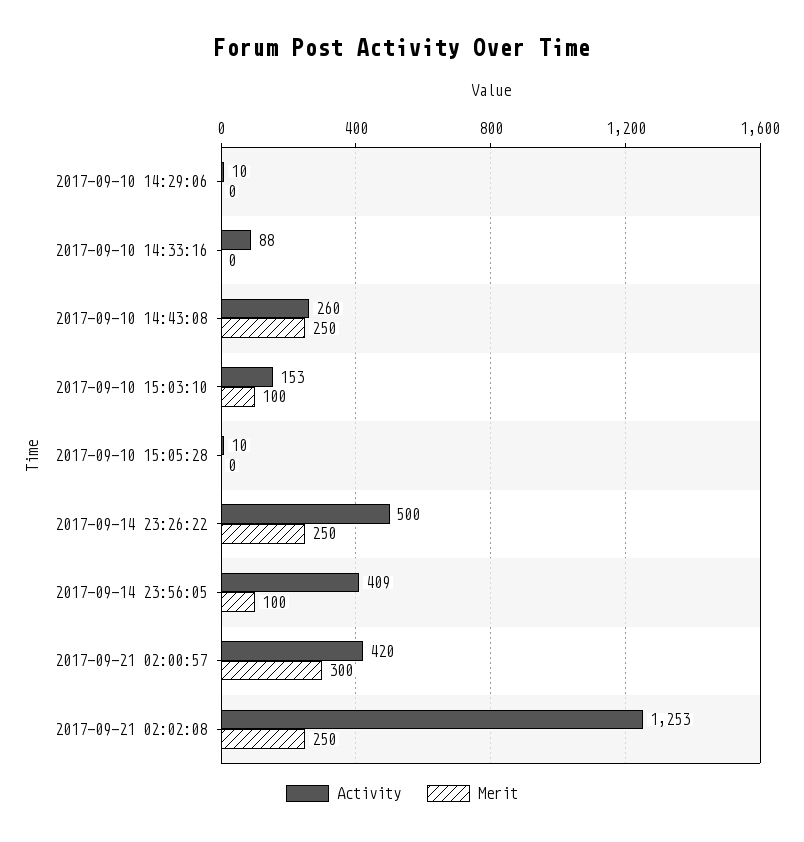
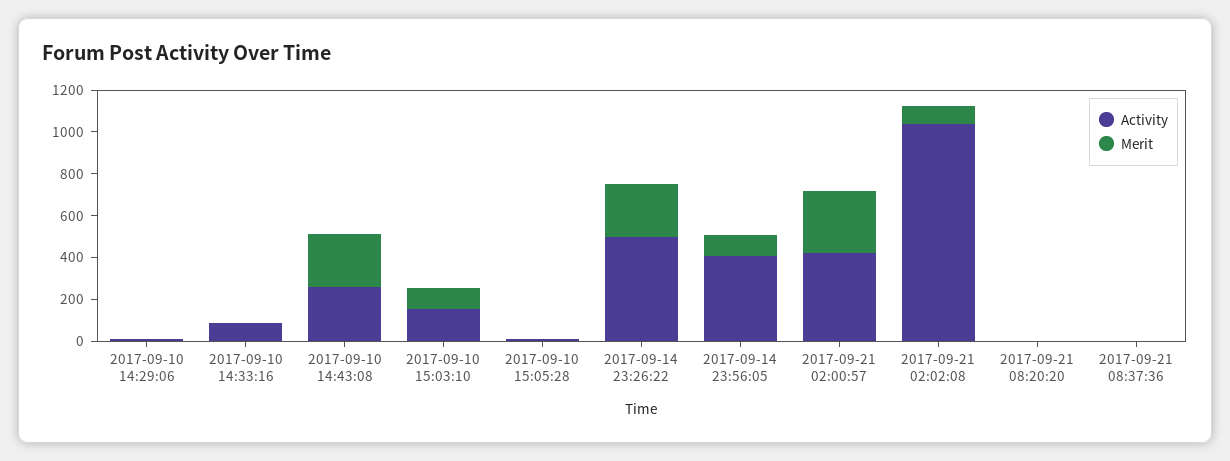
Activity, 2017-09-21 02:02:08: 1253 -> 1050
Merit, 2017-09-21 02:02:08: 250 -> 100
Activity, 2017-09-21 08:20:20: none -> 0
Merit, 2017-09-21 08:20:20: none -> 0
Activity, 2017-09-21 08:37:36: none -> 0
Merit, 2017-09-21 08:37:36: none -> 0

